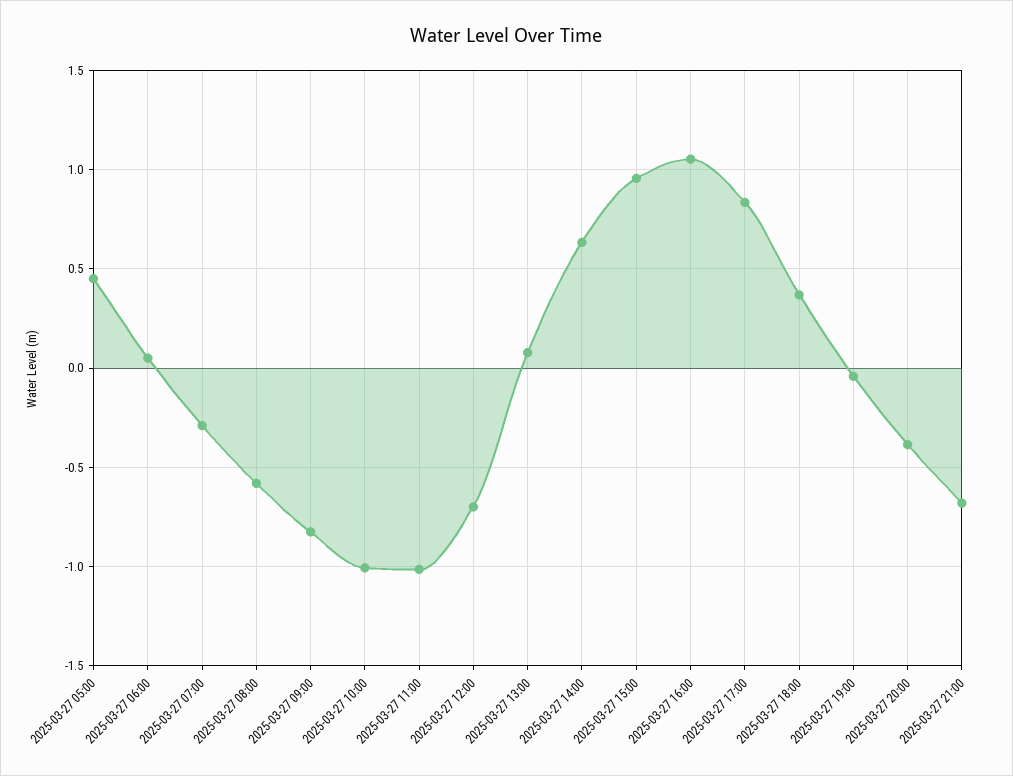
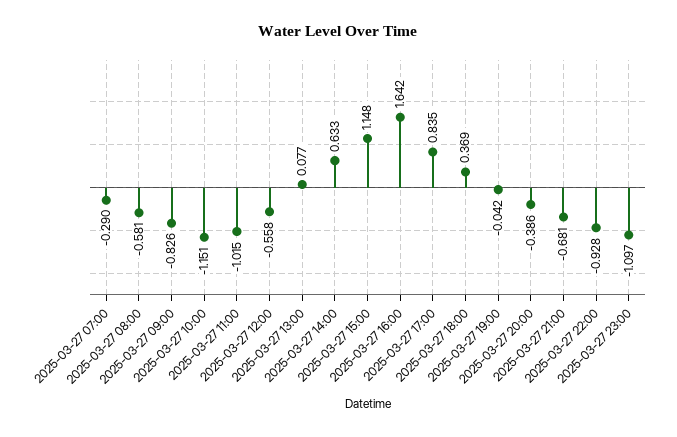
2025-03-27 05:00: 0.45 -> none
2025-03-27 06:00: 0.05 -> none
2025-03-27 10:00: -1 -> -1.151
2025-03-27 12:00: -0.7 -> -0.558
2025-03-27 15:00: 0.95 -> 1.148
2025-03-27 16:00: 1.05 -> 1.642
2025-03-27 22:00: none -> -0.928
2025-03-27 23:00: none -> -1.097

